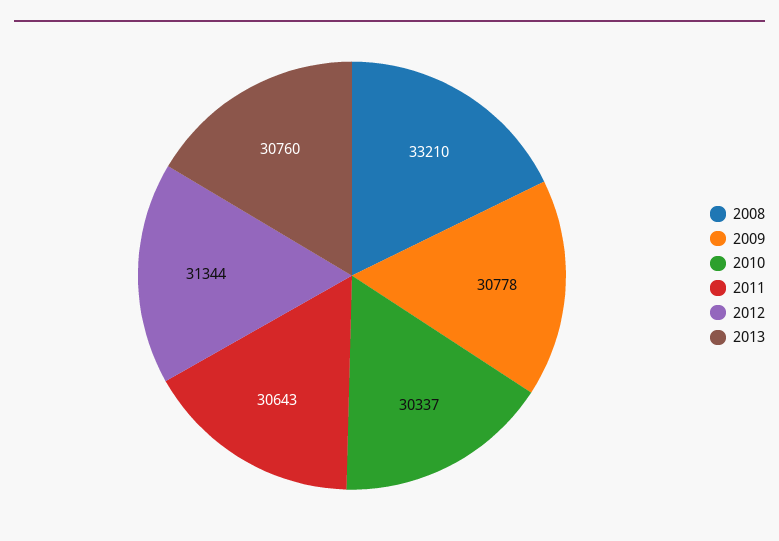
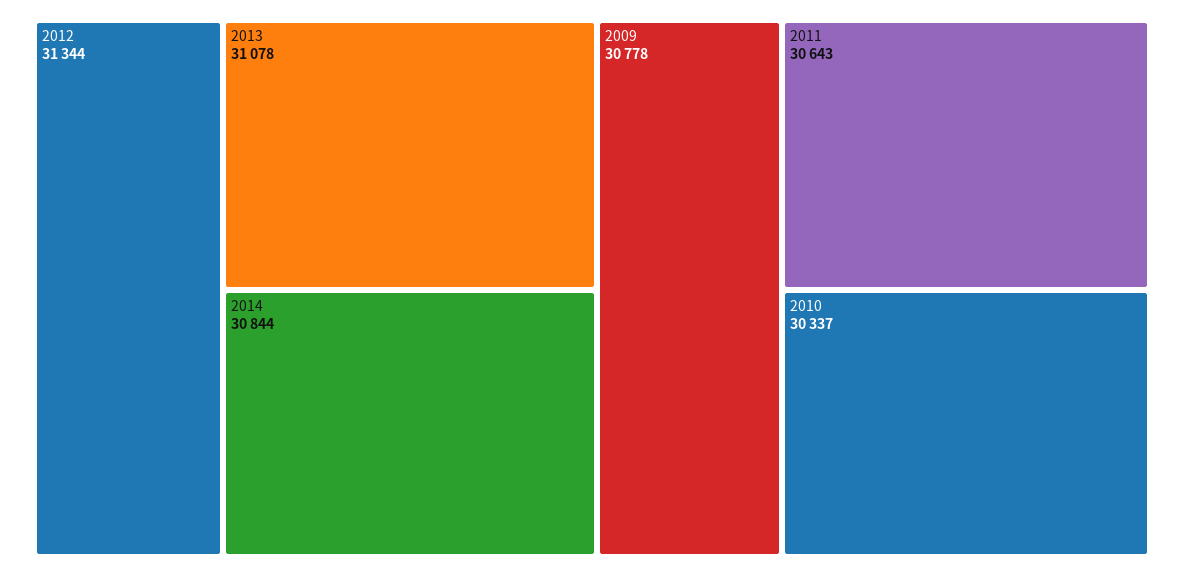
2008: 33210 -> none
2013: 30760 -> 31078
2014: none -> 30844

